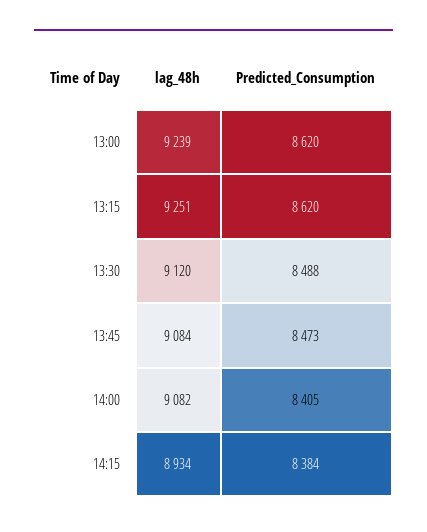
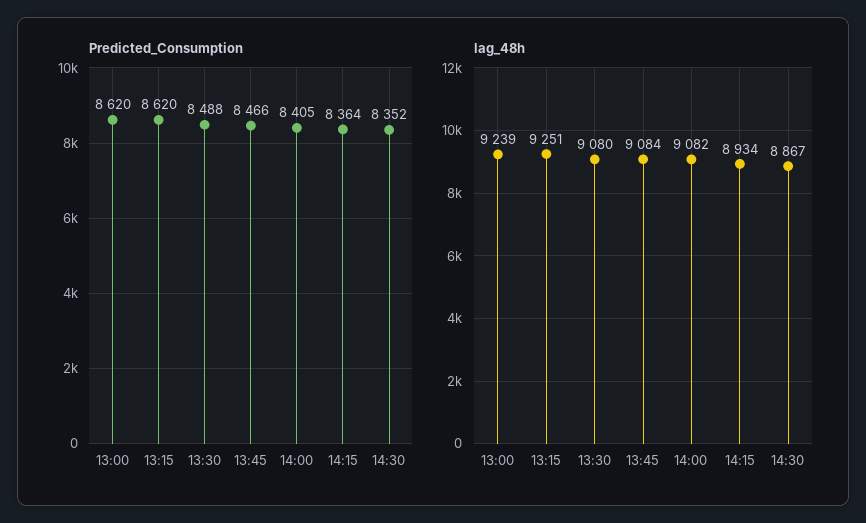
lag_48h, 13:30: 9120 -> 9080
Predicted_Consumption, 13:45: 8473 -> 8466
Predicted_Consumption, 14:15: 8384 -> 8364
Predicted_Consumption, 14:30: none -> 8352
lag_48h, 14:30: none -> 8867

